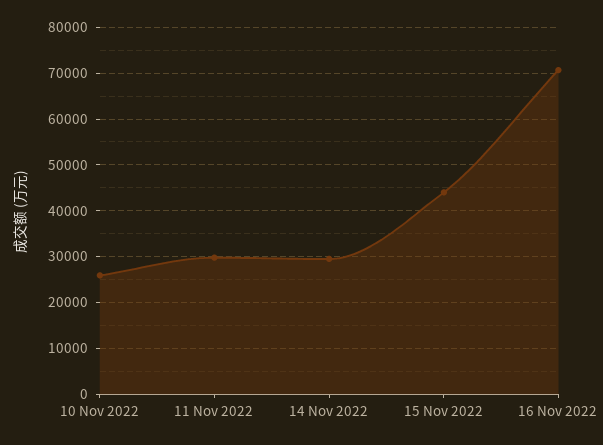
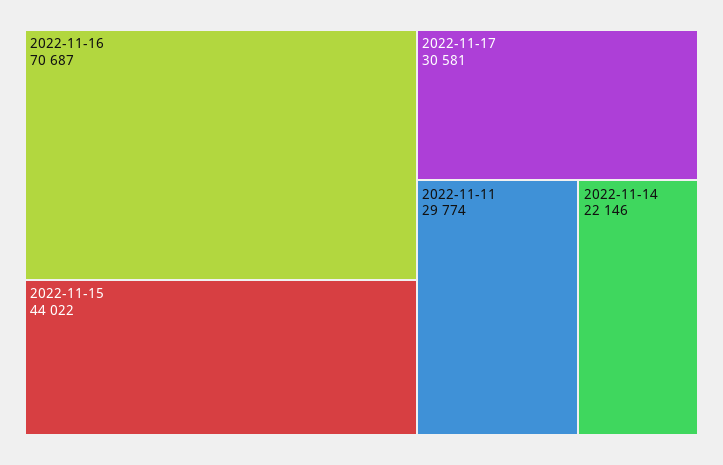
10 Nov 2022: 26000 -> none
14 Nov 2022: 30000 -> 22146
2022-11-17: none -> 30581

